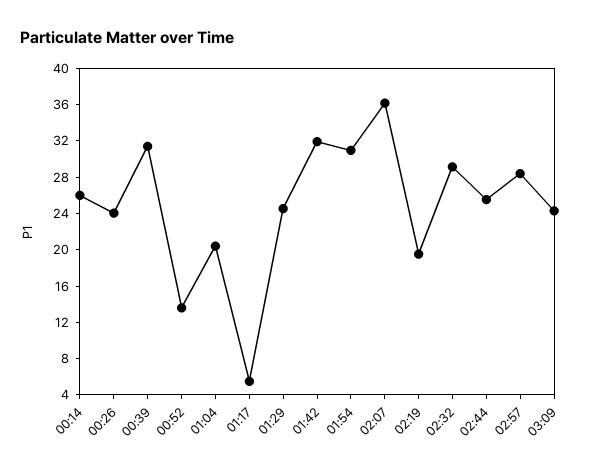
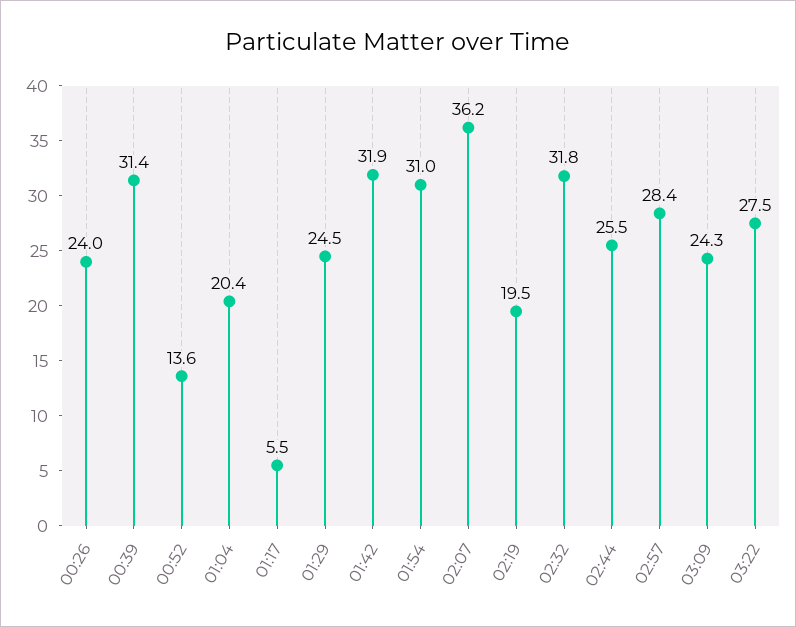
00:14: 26 -> none
02:32: 29 -> 31.8
03:22: none -> 27.5

